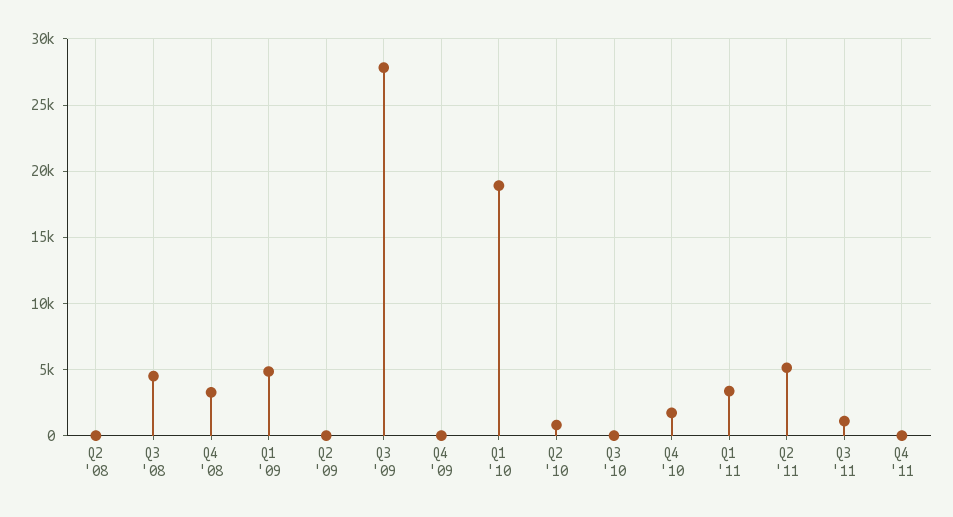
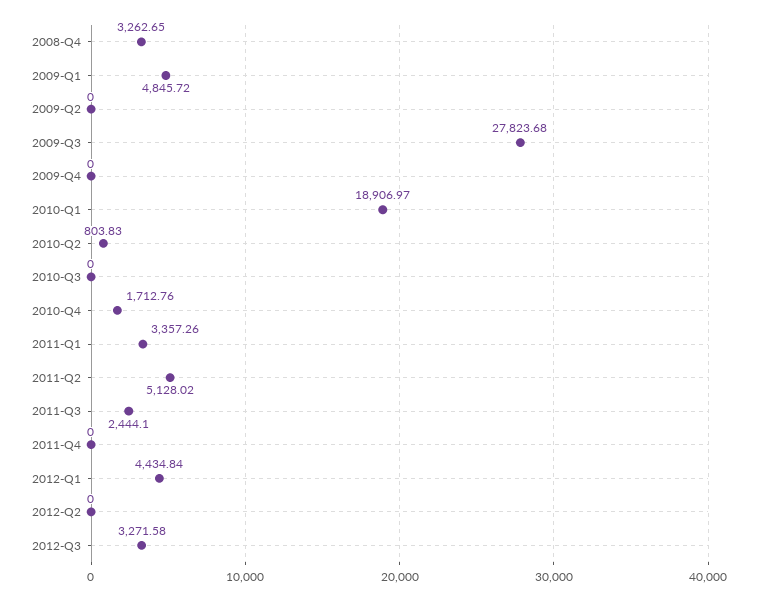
Q2 '08: 0 -> none
Q3 '08: 4500 -> none
Q3 '11: 1000 -> 2444.1
2012-Q1: none -> 4434.84
2012-Q2: none -> 0
2012-Q3: none -> 3271.58

